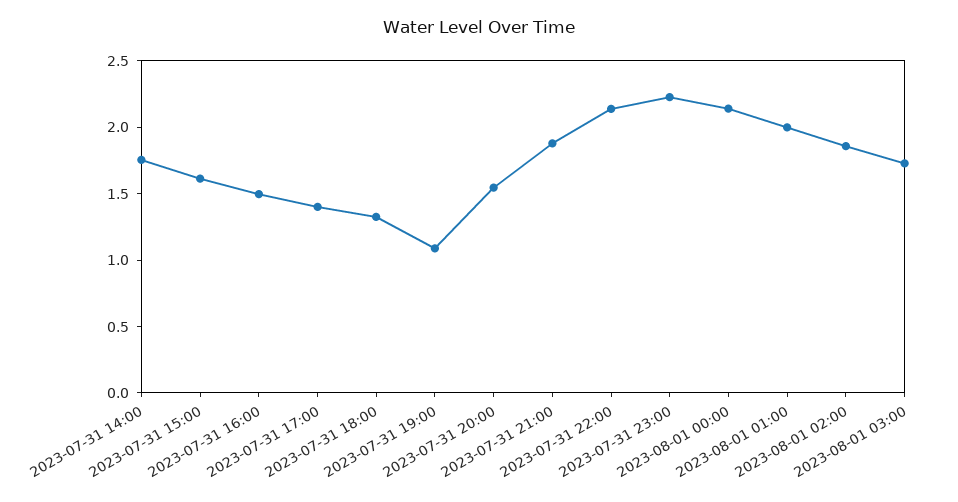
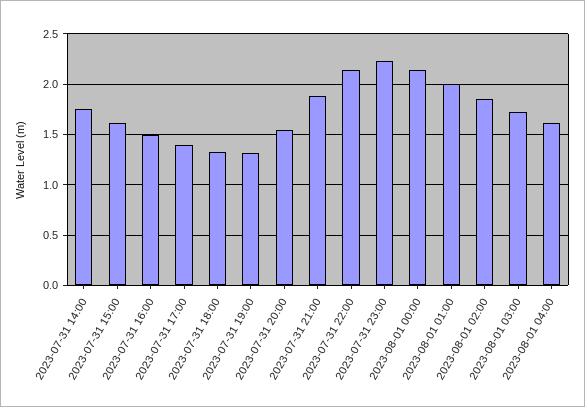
2023-07-31 19:00: 1.1 -> 1.3
2023-08-01 04:00: none -> 1.6

